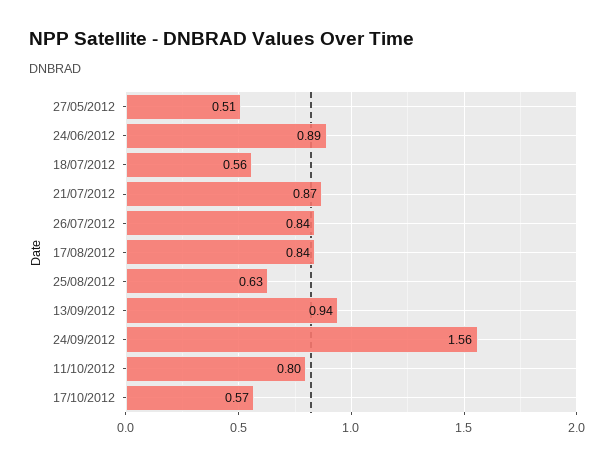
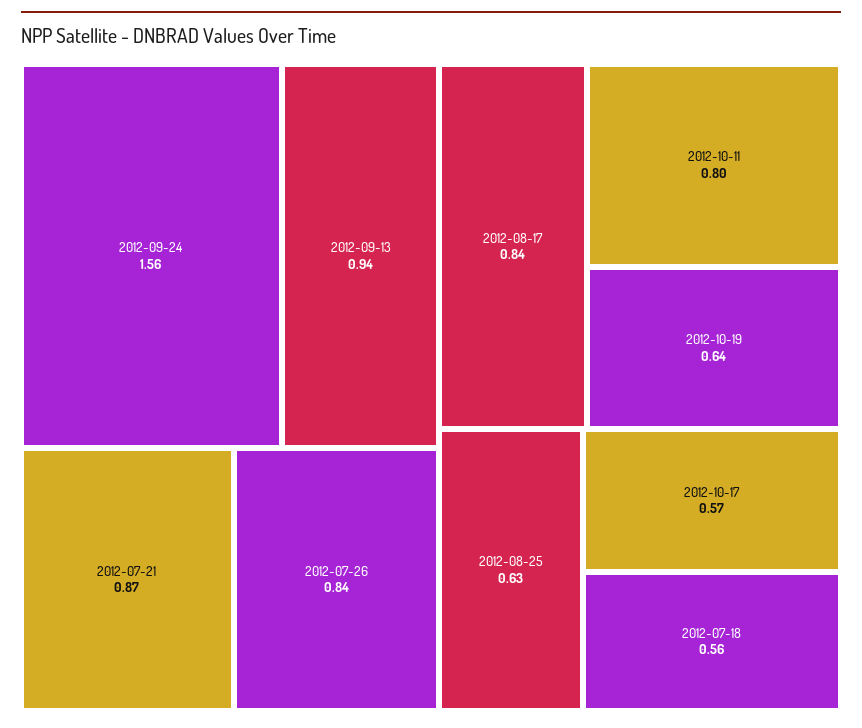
27/05/2012: 0.51 -> none
24/06/2012: 0.89 -> none
2012-10-19: none -> 0.64

